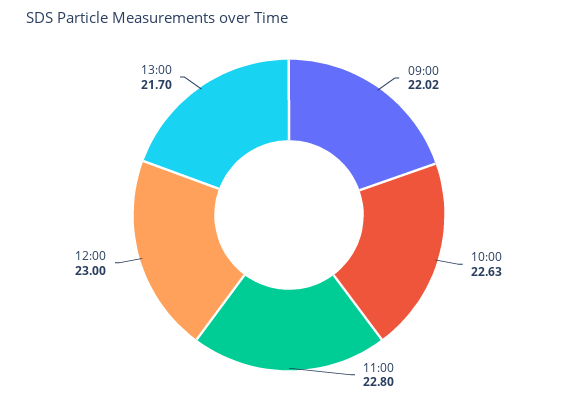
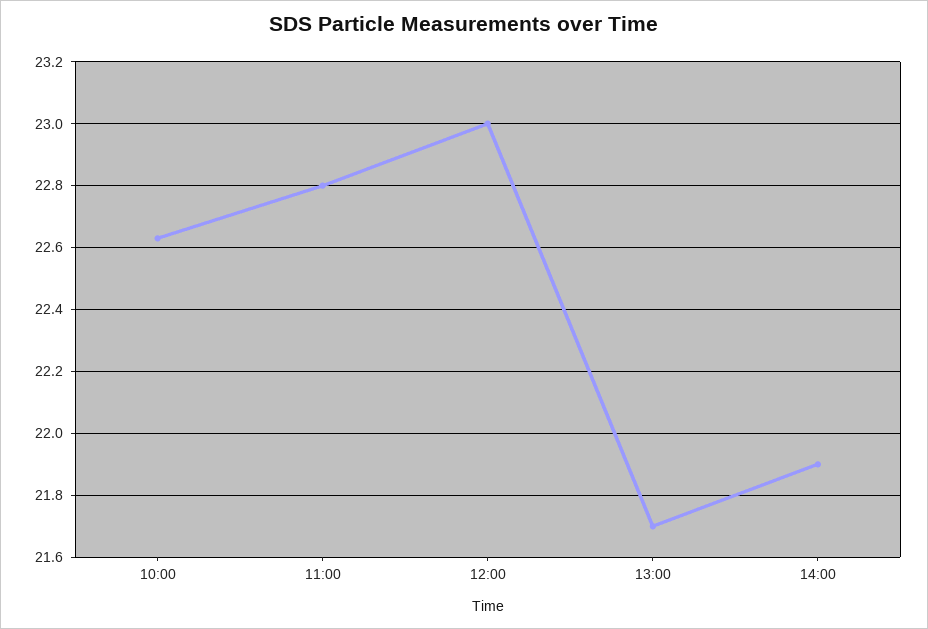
09:00: 22.02 -> none
14:00: none -> 21.9

